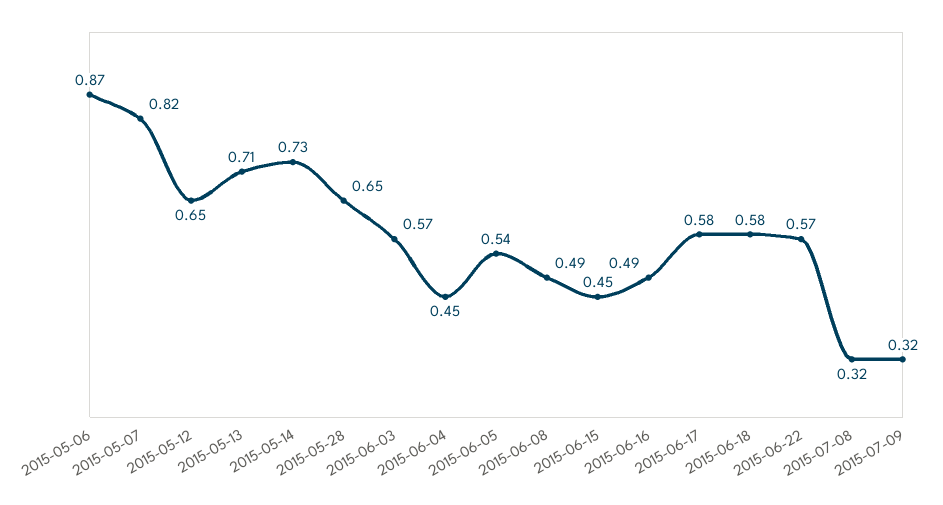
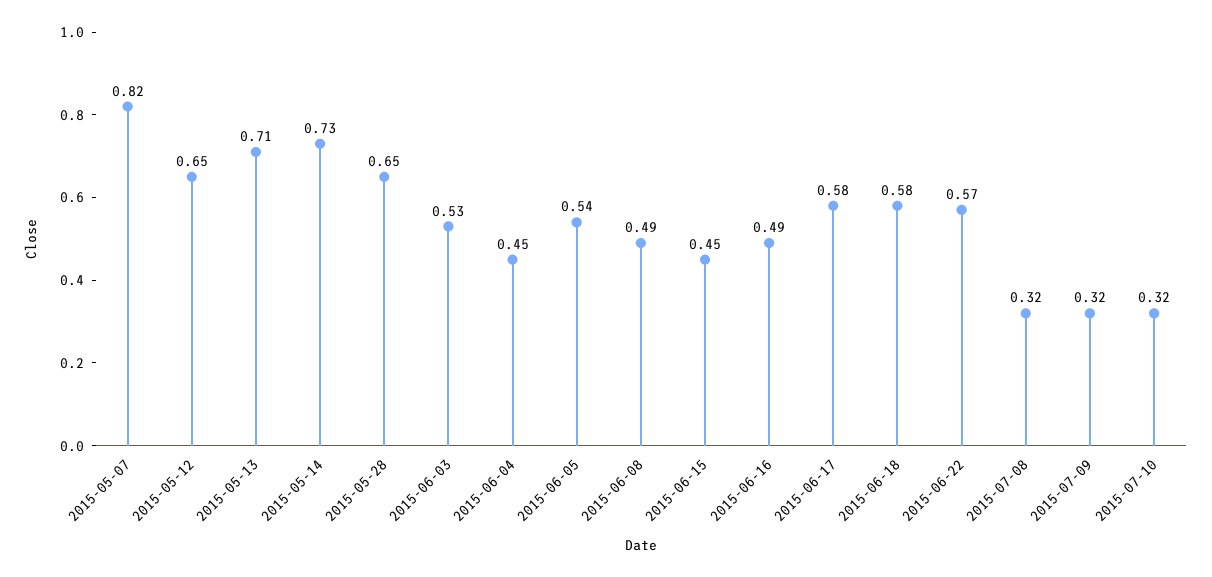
2015-05-06: 0.87 -> none
2015-06-03: 0.57 -> 0.53
2015-07-10: none -> 0.32

